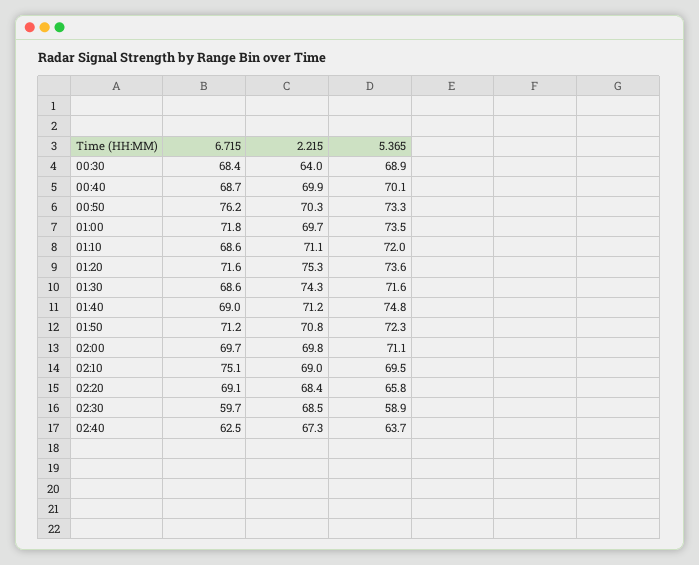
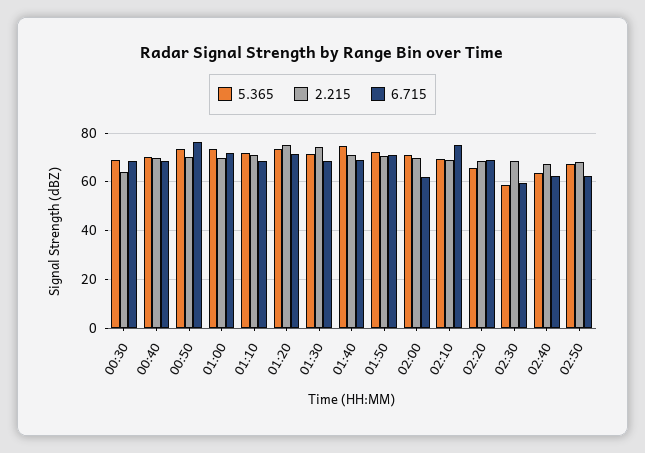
6.715, 02:00: 69.7 -> 62.5
5.365, 02:50: none -> 67.5
2.215, 02:50: none -> 67.5
6.715, 02:50: none -> 62.5

